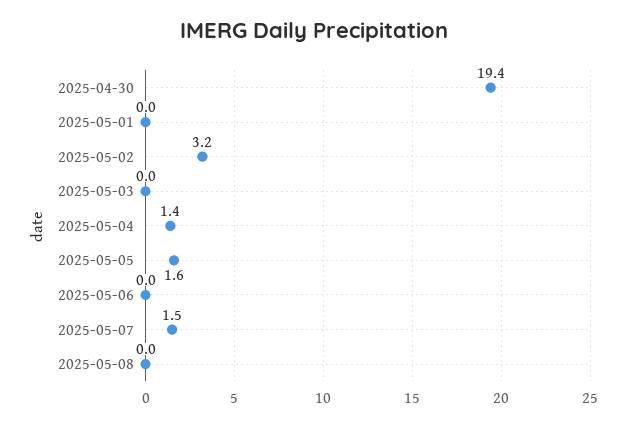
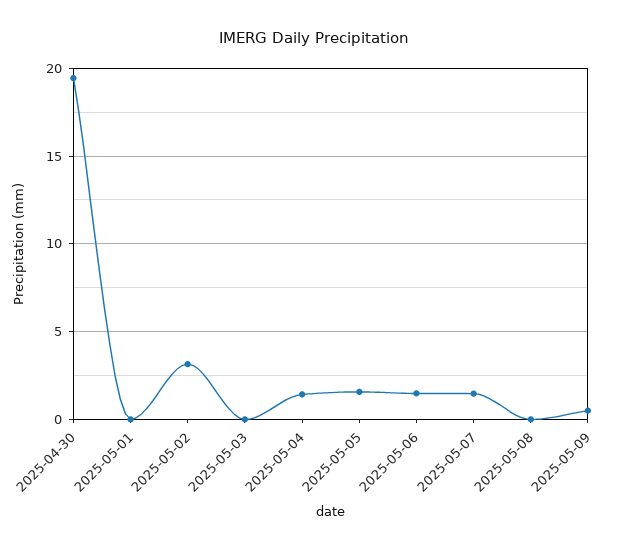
2025-05-06: 0 -> 1.5
2025-05-09: none -> 0.5

